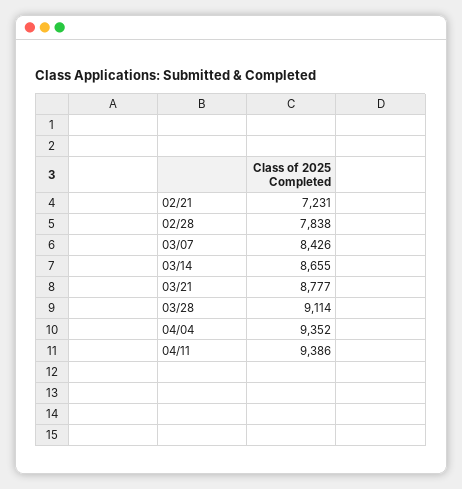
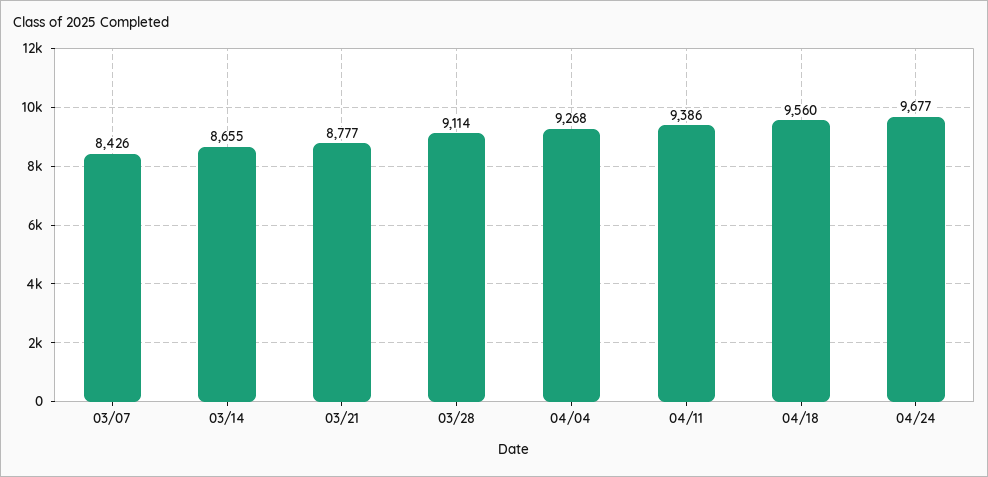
02/21: 7231 -> none
02/28: 7838 -> none
04/04: 9352 -> 9268
04/18: none -> 9560
04/24: none -> 9677

